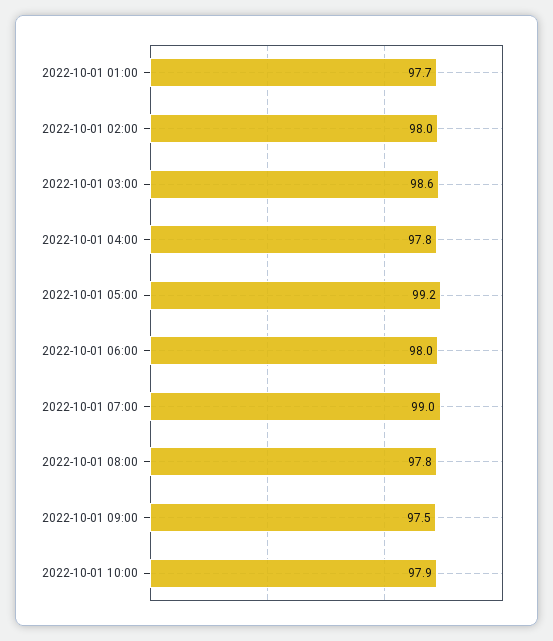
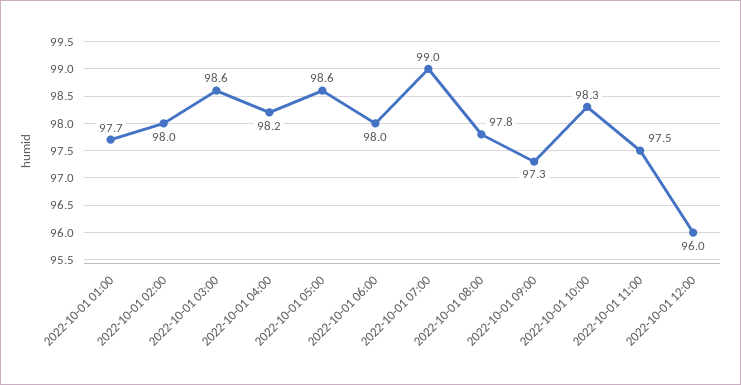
2022-10-01 04:00: 97.8 -> 98.2
2022-10-01 05:00: 99.2 -> 98.6
2022-10-01 09:00: 97.5 -> 97.3
2022-10-01 10:00: 97.9 -> 98.3
2022-10-01 11:00: none -> 97.5
2022-10-01 12:00: none -> 96

